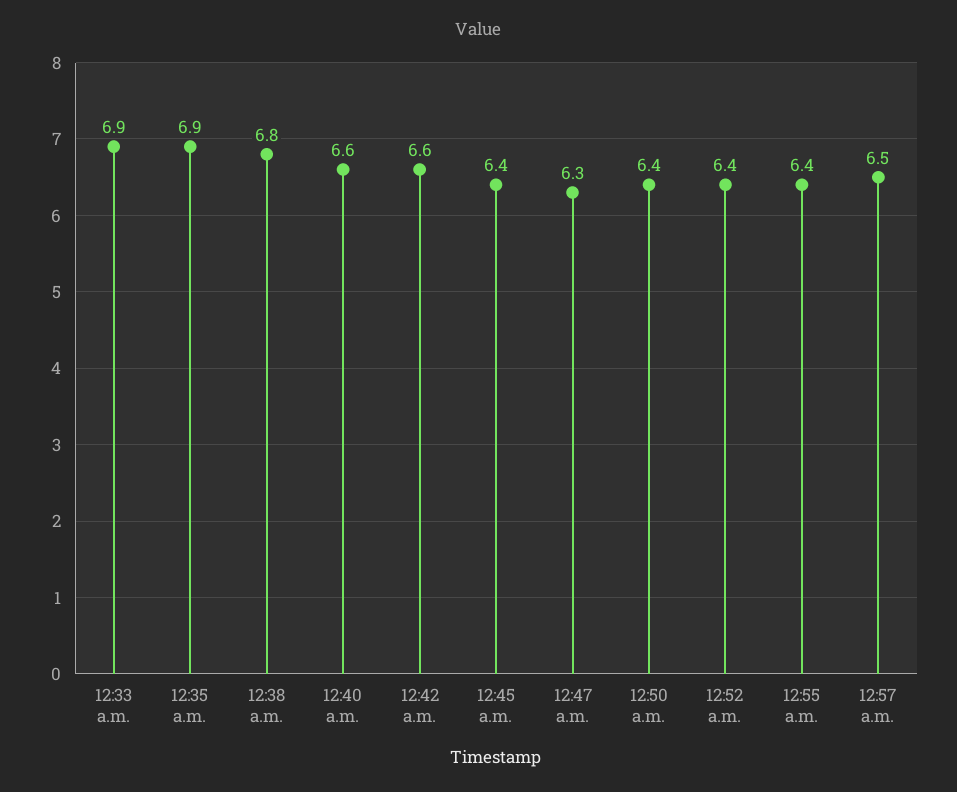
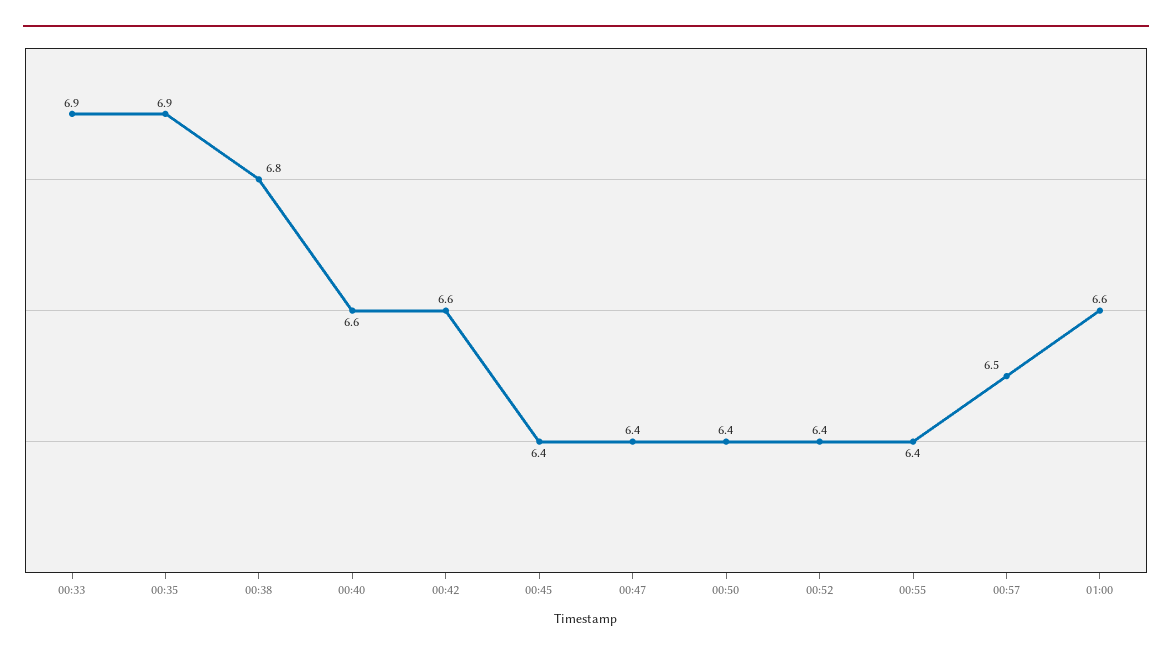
12:47 a.m.: 6.3 -> 6.4
01:00: none -> 6.6

